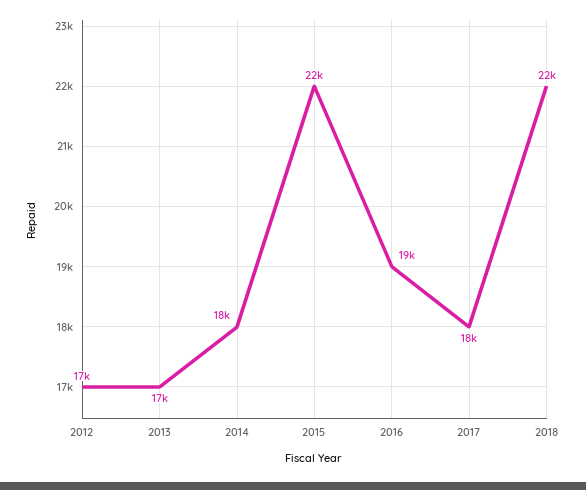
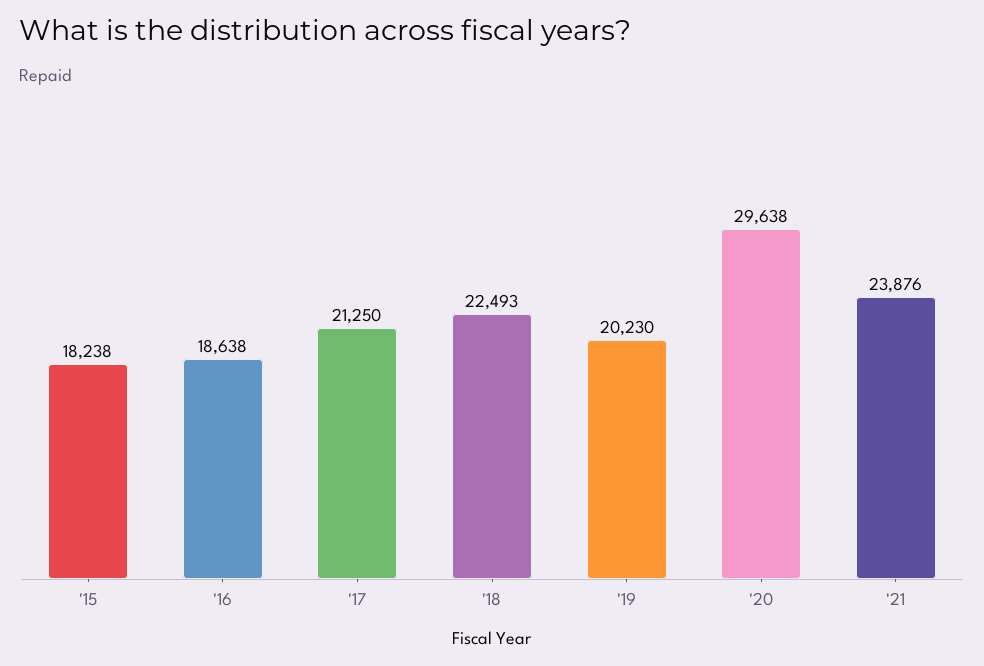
2012: 17000 -> none
2013: 17000 -> none
2014: 18000 -> none
2015: 22000 -> 18238
2017: 18000 -> 21250
'19: none -> 20230
'20: none -> 29638
'21: none -> 23876

